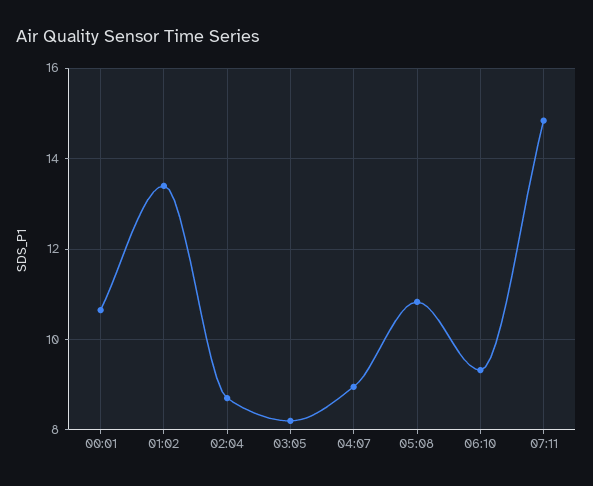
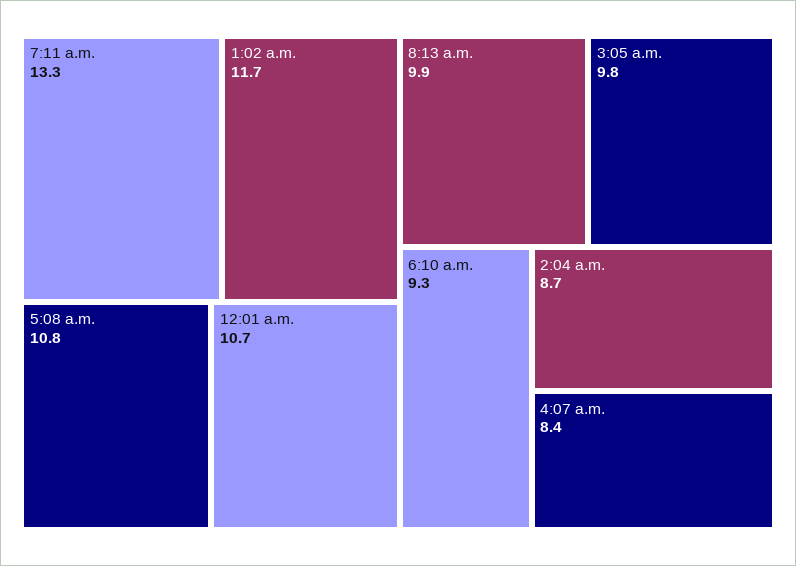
01:02: 13.4 -> 11.7
03:05: 8.2 -> 9.8
04:07: 9 -> 8.4
07:11: 14.8 -> 13.3
8:13 a.m.: none -> 9.9

